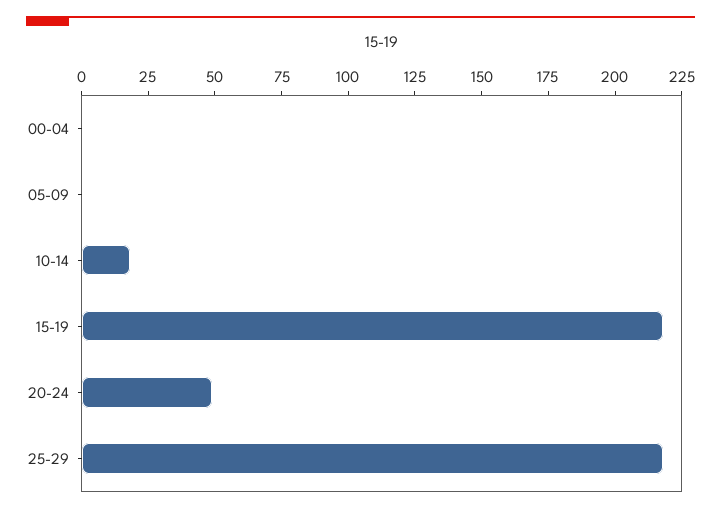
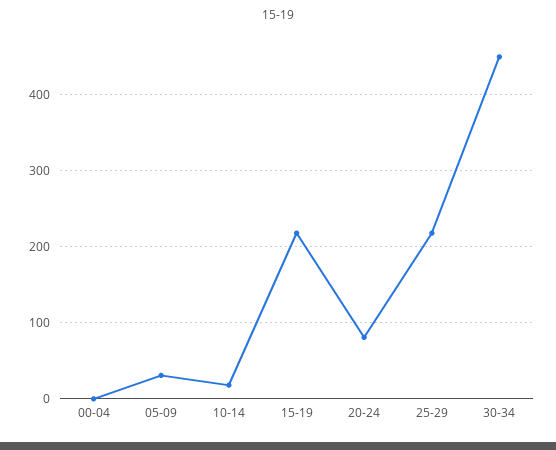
05-09: 0 -> 30
20-24: 50 -> 80
30-34: none -> 450

